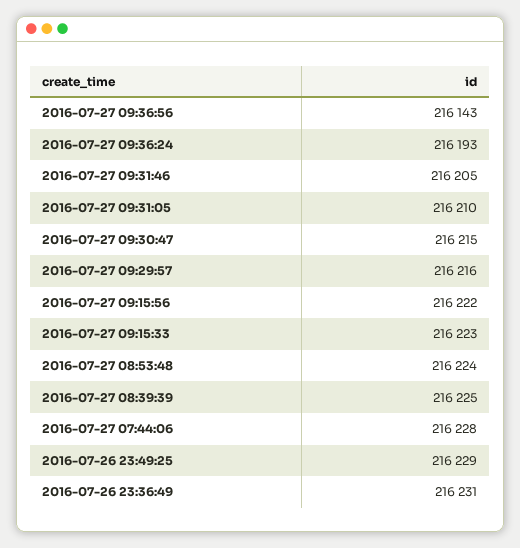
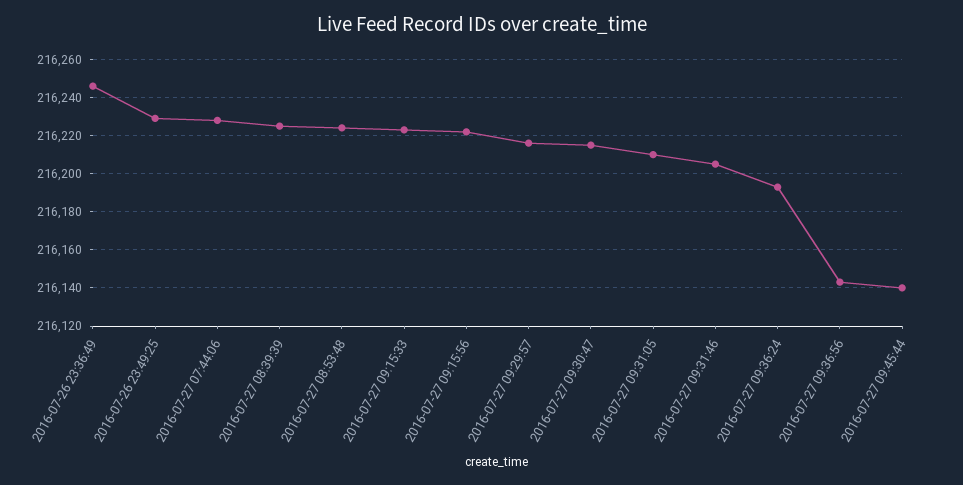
2016-07-26 23:36:49: 216231 -> 216245
2016-07-27 09:45:44: none -> 216140

